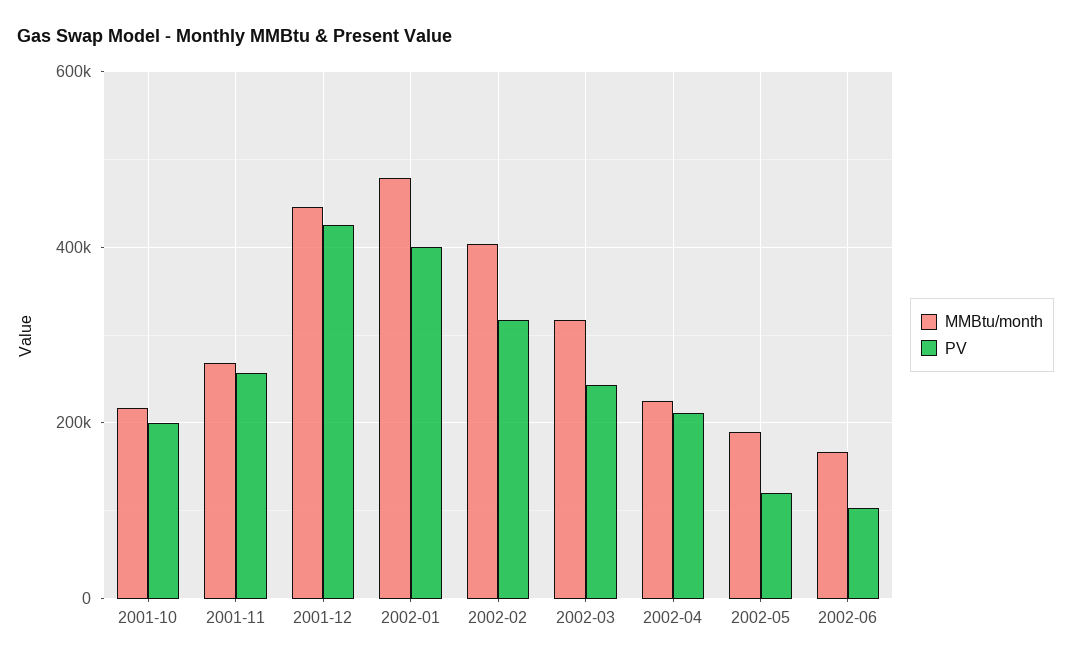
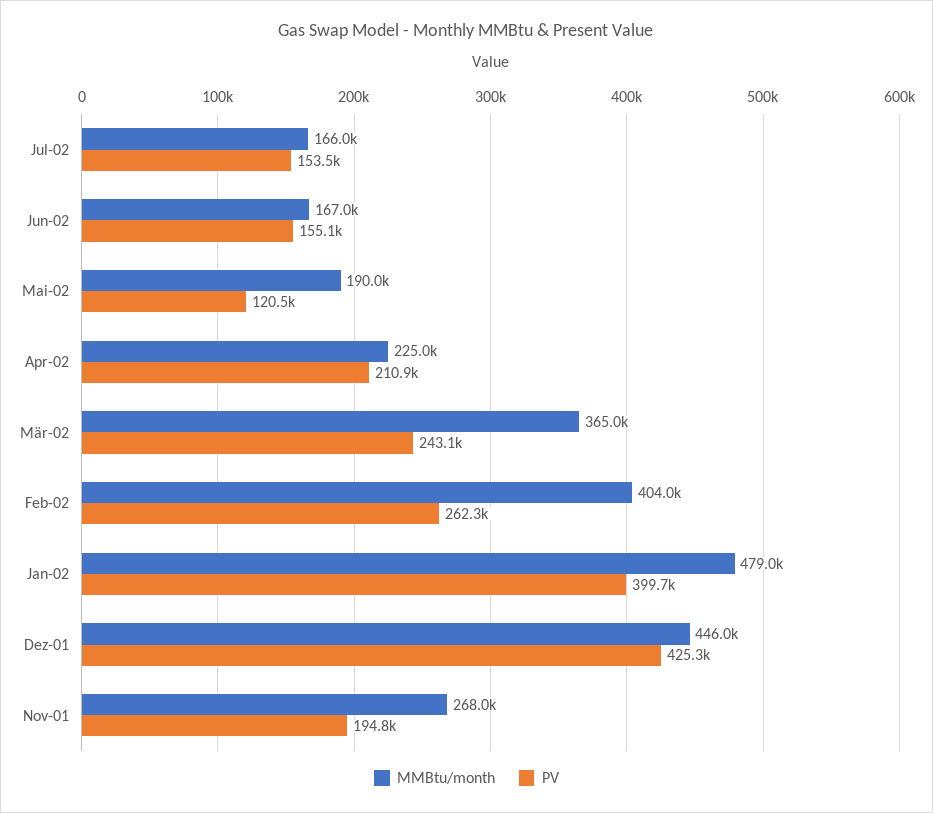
MMBtu/month, 2001-10: 220000 -> none
PV, 2001-10: 200000 -> none
PV, 2001-11: 260000 -> 194800
PV, 2002-02: 320000 -> 262300
MMBtu/month, 2002-03: 320000 -> 365000
PV, 2002-06: 100000 -> 155100
MMBtu/month, Jul-02: none -> 166000
PV, Jul-02: none -> 153500

